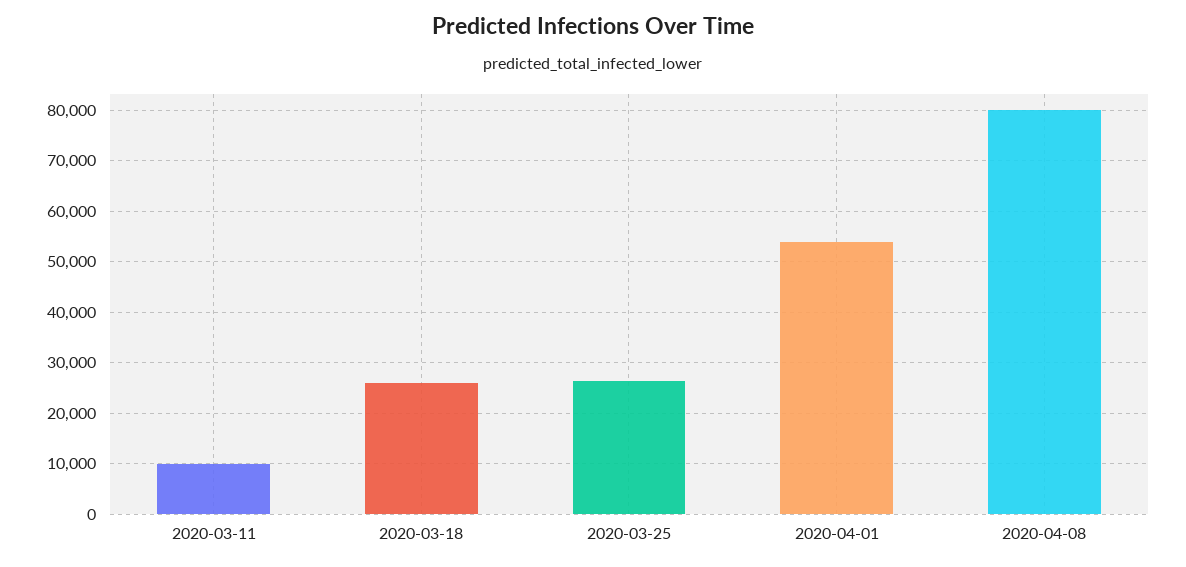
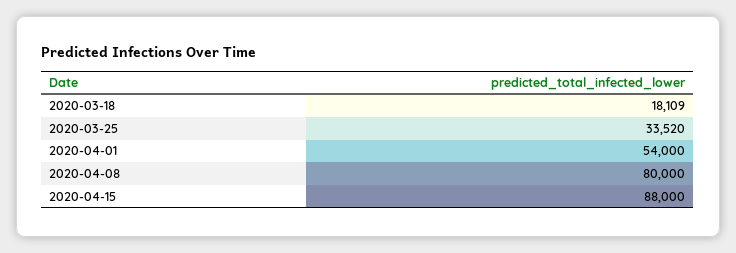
2020-03-11: 10000 -> none
2020-03-18: 26000 -> 18109
2020-03-25: 26000 -> 33520
2020-04-15: none -> 88000

